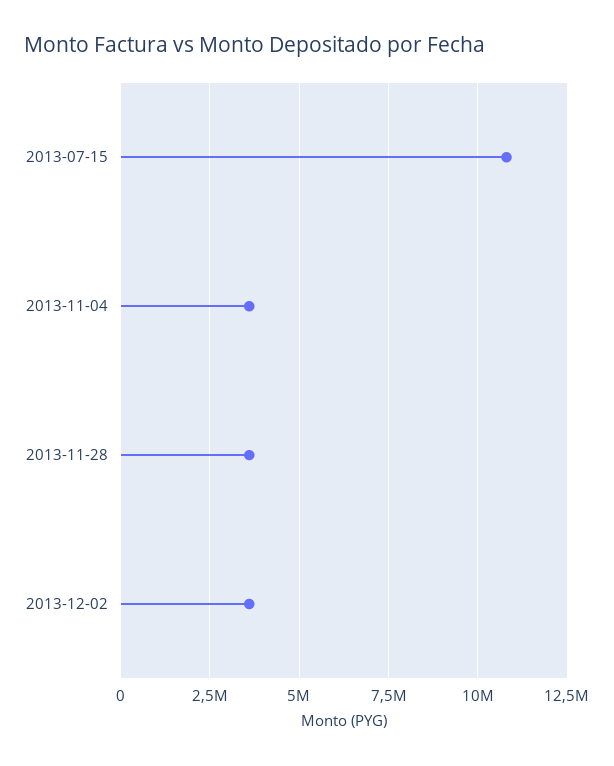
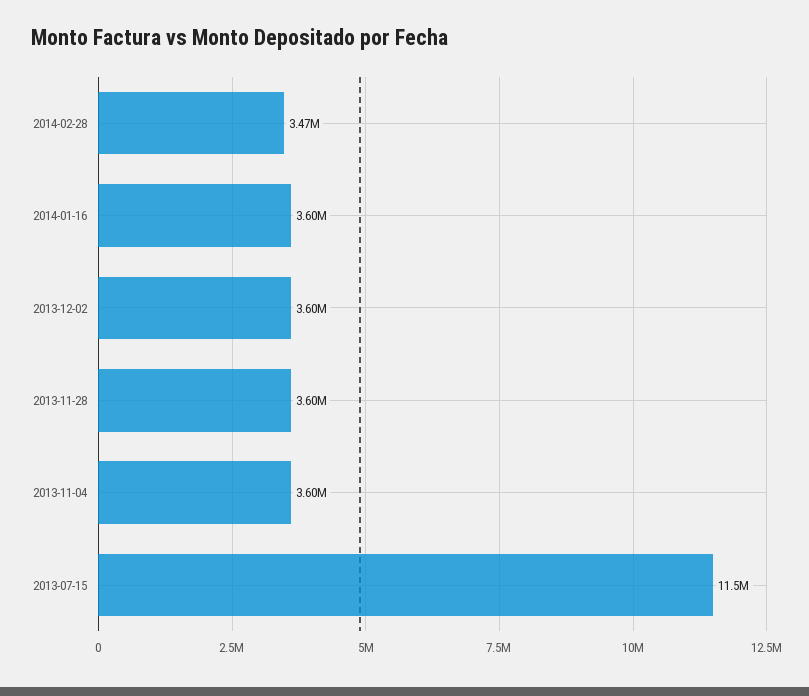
2013-07-15: 10750000 -> 11500000
2014-02-28: none -> 3470000
2014-01-16: none -> 3600000

